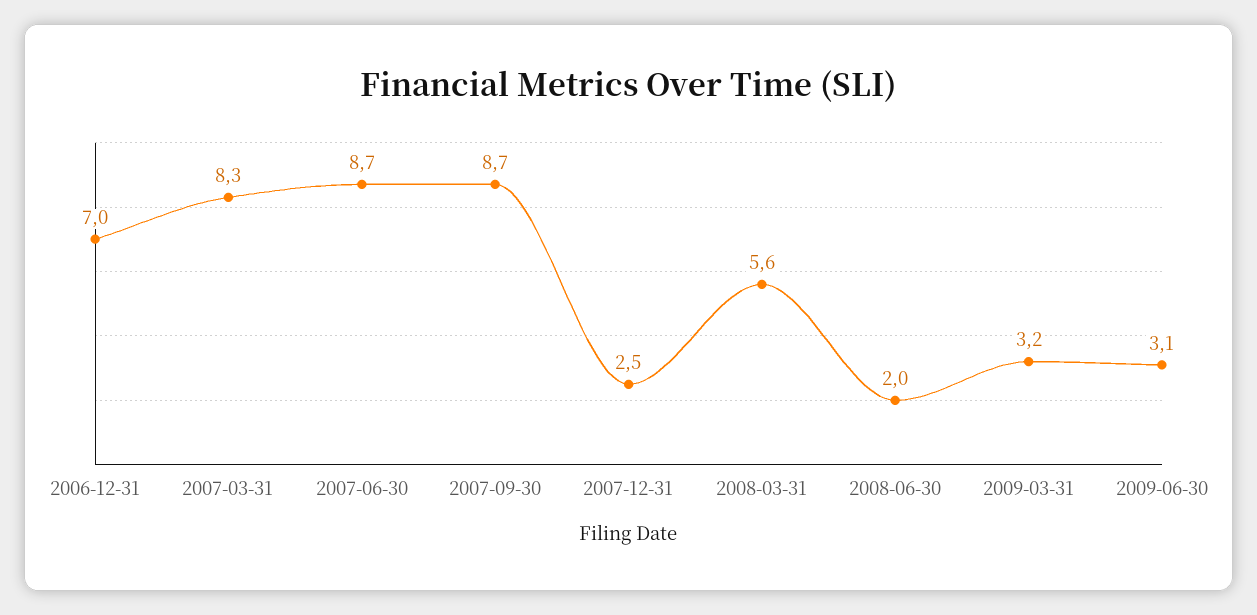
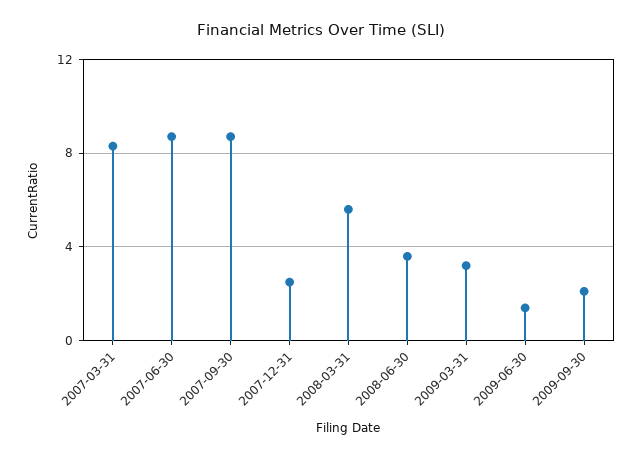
2006-12-31: 7 -> none
2008-06-30: 2 -> 3.5
2009-06-30: 3.1 -> 1.5
2009-09-30: none -> 2

